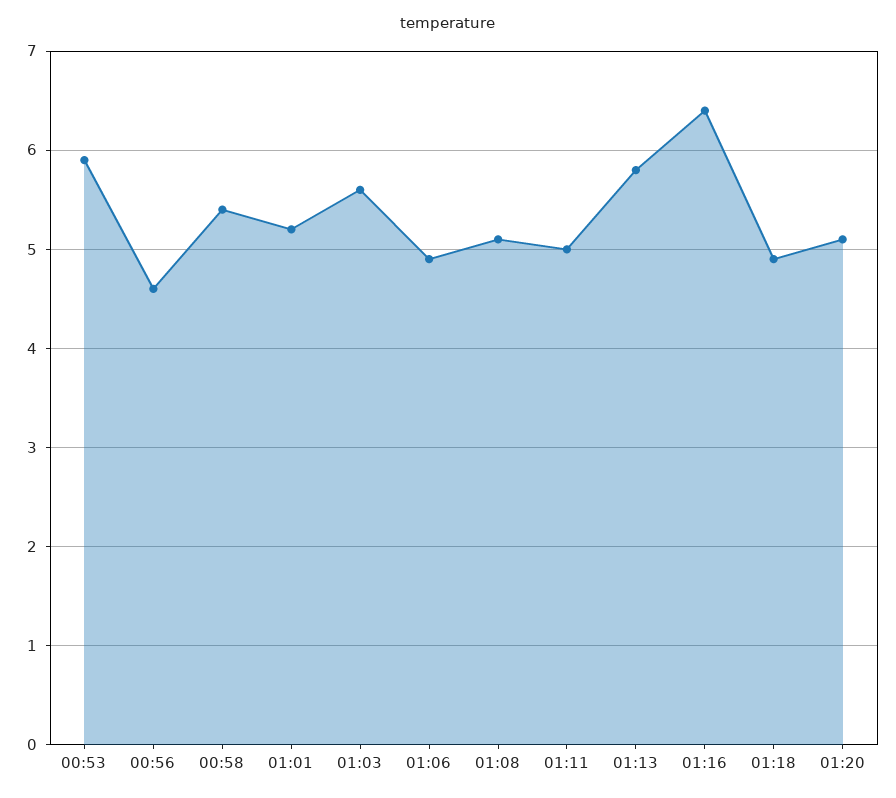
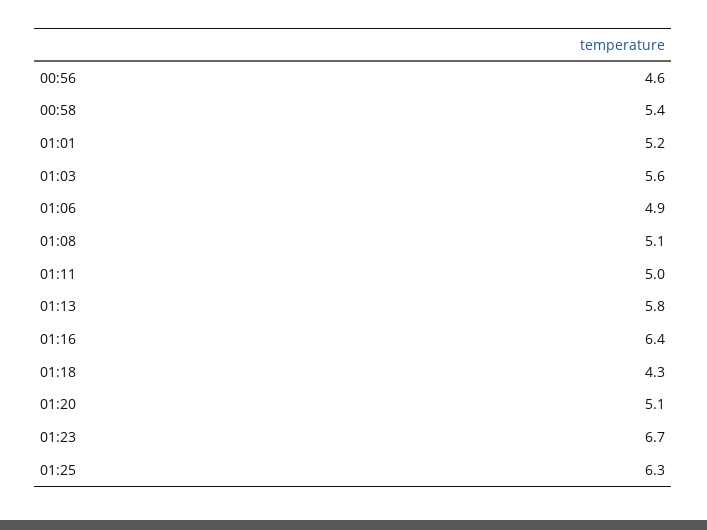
00:53: 5.9 -> none
01:18: 4.9 -> 4.3
01:23: none -> 6.7
01:25: none -> 6.3

